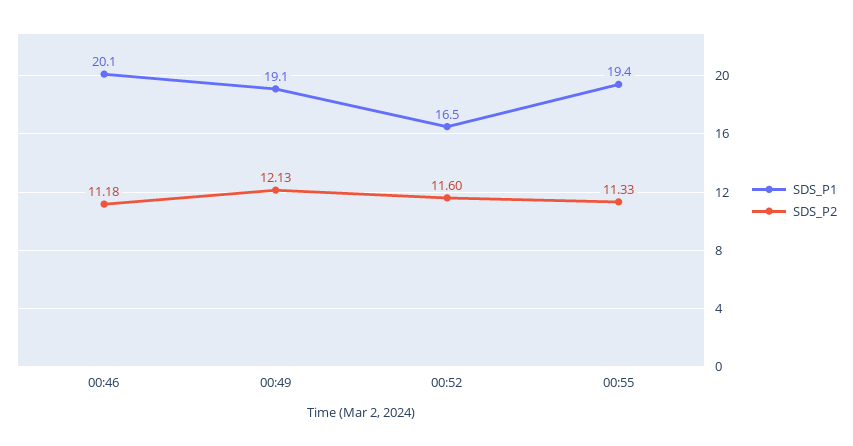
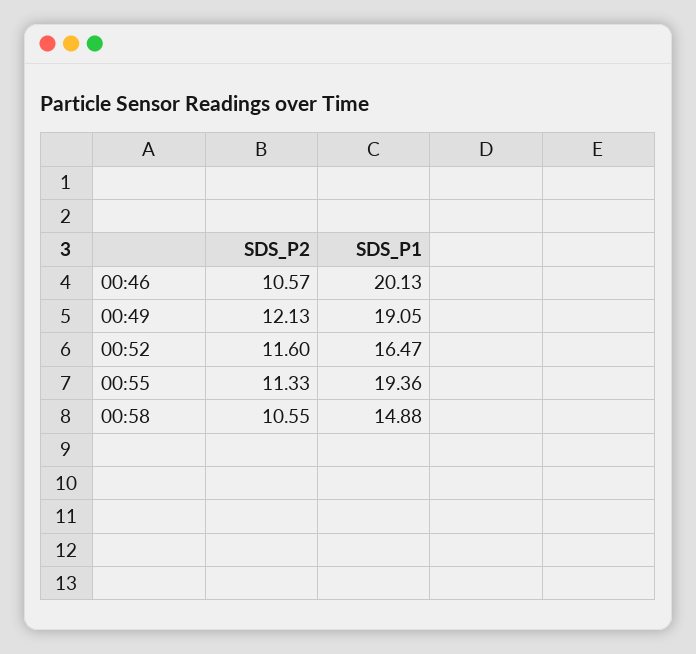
SDS_P2, 00:46: 11.18 -> 10.57
SDS_P2, 00:58: none -> 10.55
SDS_P1, 00:58: none -> 14.88

